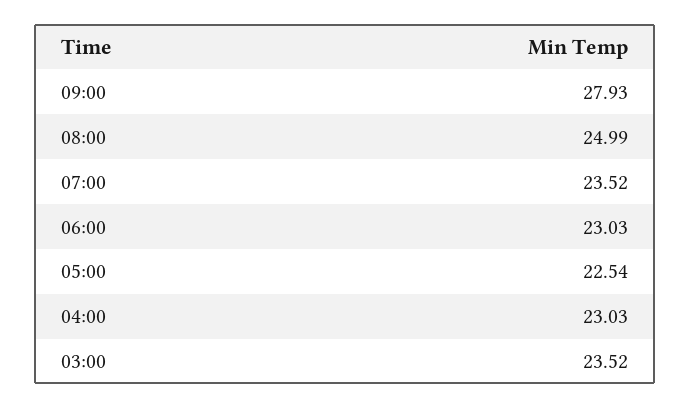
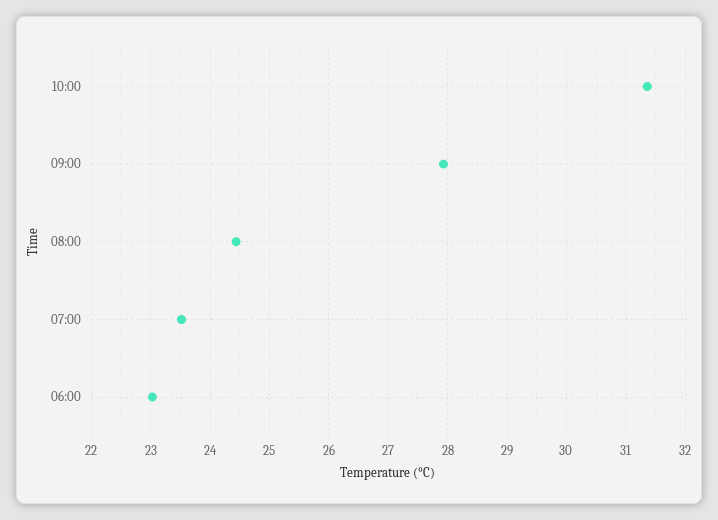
08:00: 24.99 -> 24.4
05:00: 22.54 -> none
04:00: 23.03 -> none
03:00: 23.52 -> none
10:00: none -> 31.4

